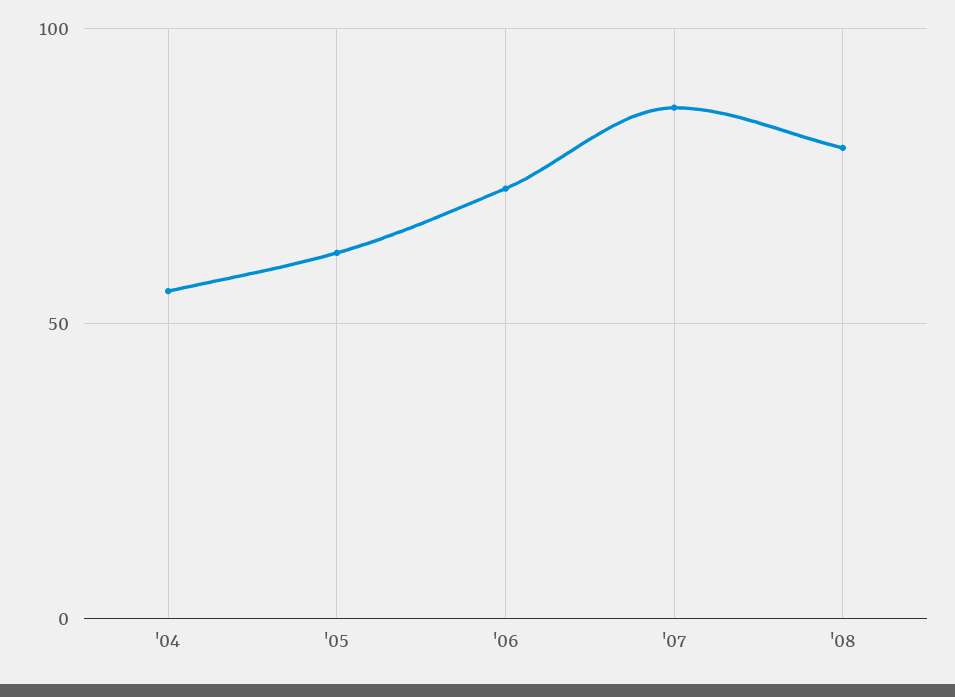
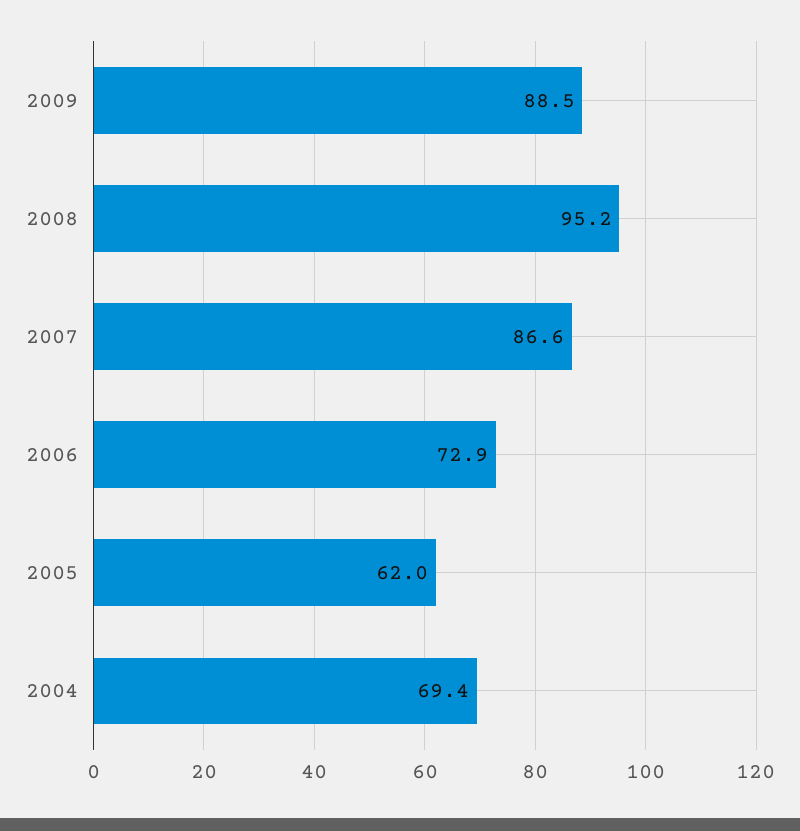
'04: 55 -> 69.4
'08: 80 -> 95.2
2009: none -> 88.5

